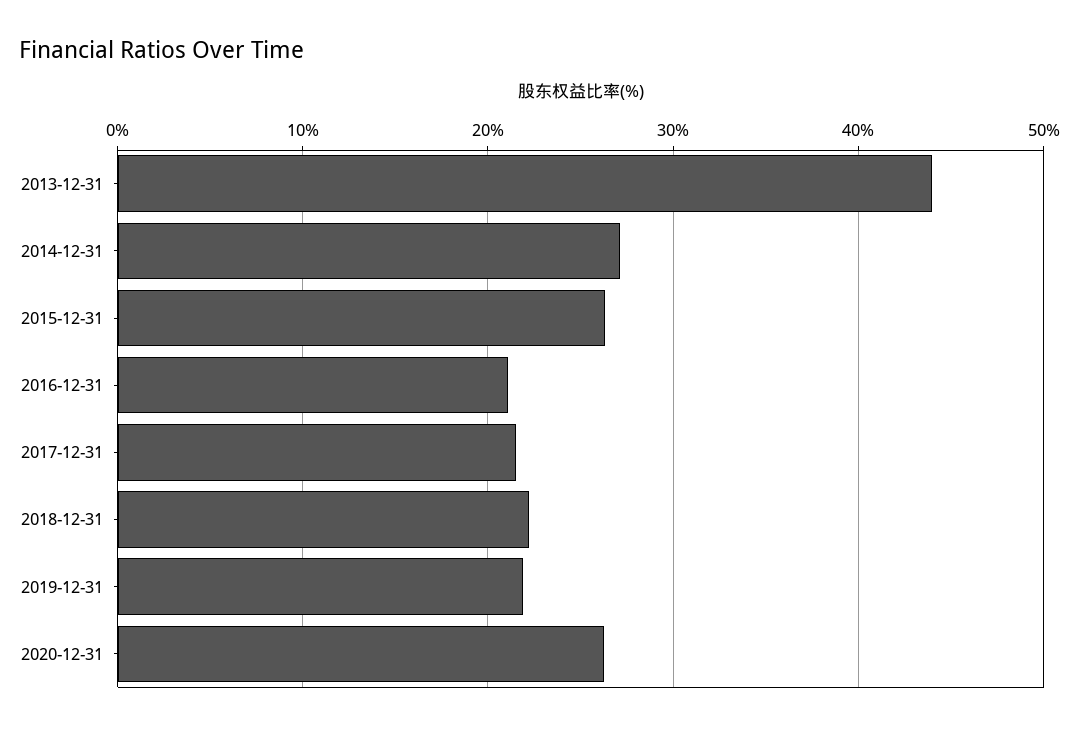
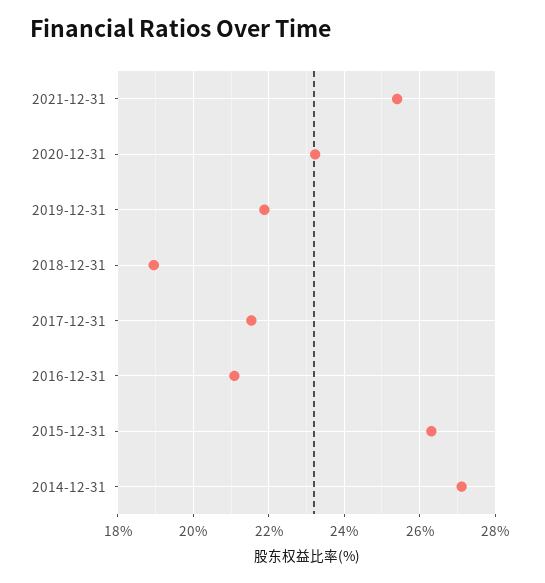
2013-12-31: 44 -> none
2018-12-31: 22 -> 19
2020-12-31: 26 -> 23.2
2021-12-31: none -> 25.4

